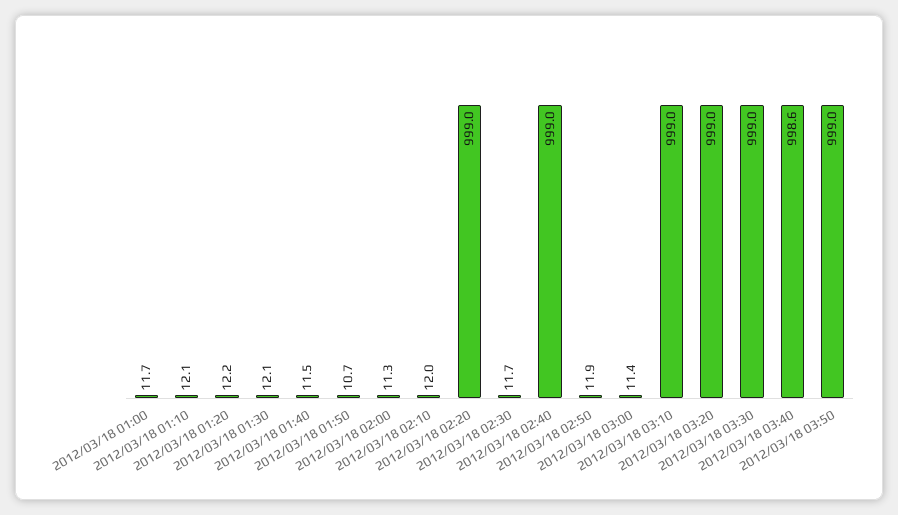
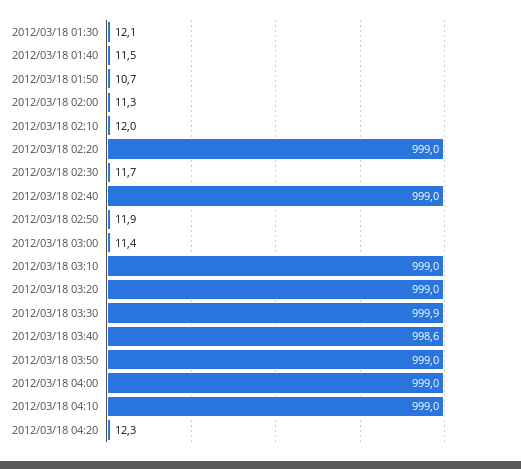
2012/03/18 01:00: 11.7 -> none
2012/03/18 01:10: 12.1 -> none
2012/03/18 01:20: 12.2 -> none
2012/03/18 03:30: 999 -> 999.9
2012/03/18 04:00: none -> 999
2012/03/18 04:10: none -> 999
2012/03/18 04:20: none -> 12.3

